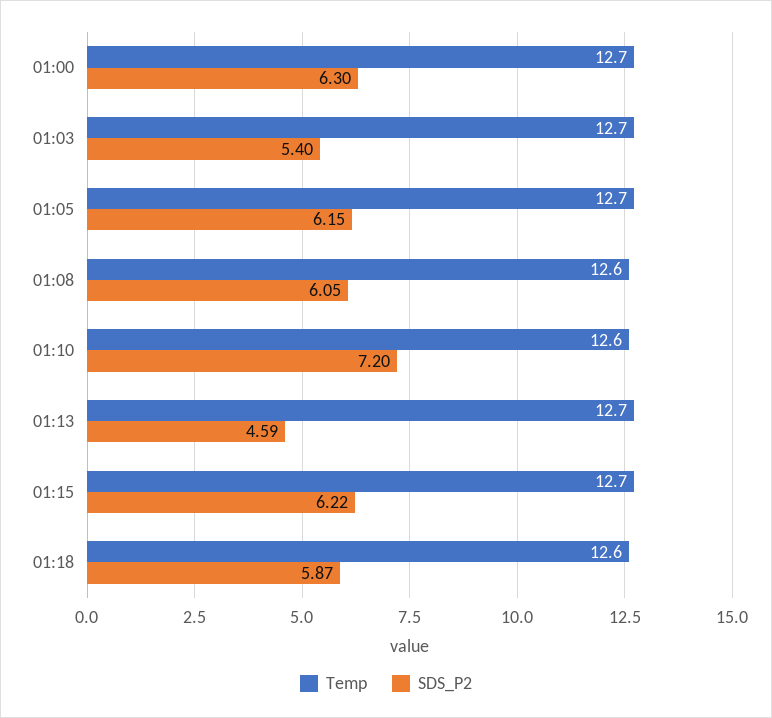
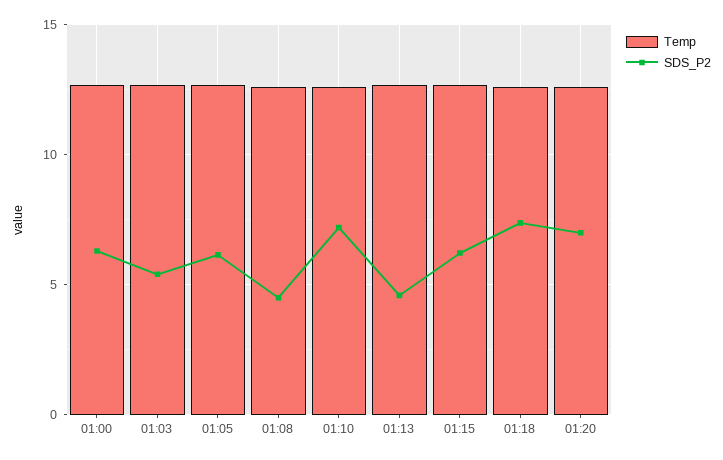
SDS_P2, 01:08: 6.05 -> 4.5
SDS_P2, 01:18: 5.87 -> 7.5
Temp, 01:20: none -> 12.5
SDS_P2, 01:20: none -> 7

